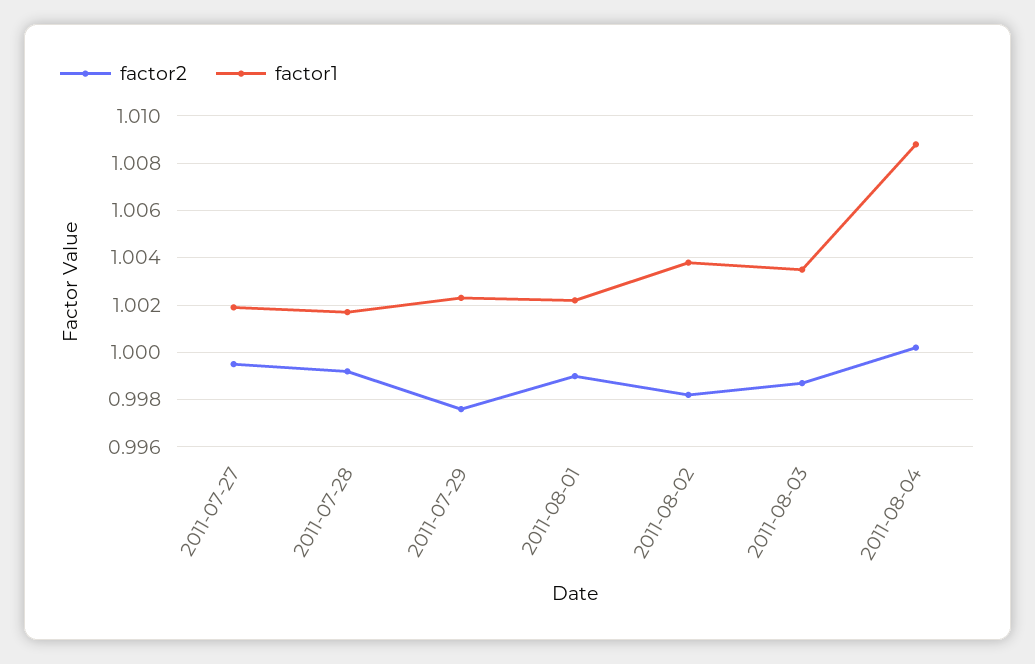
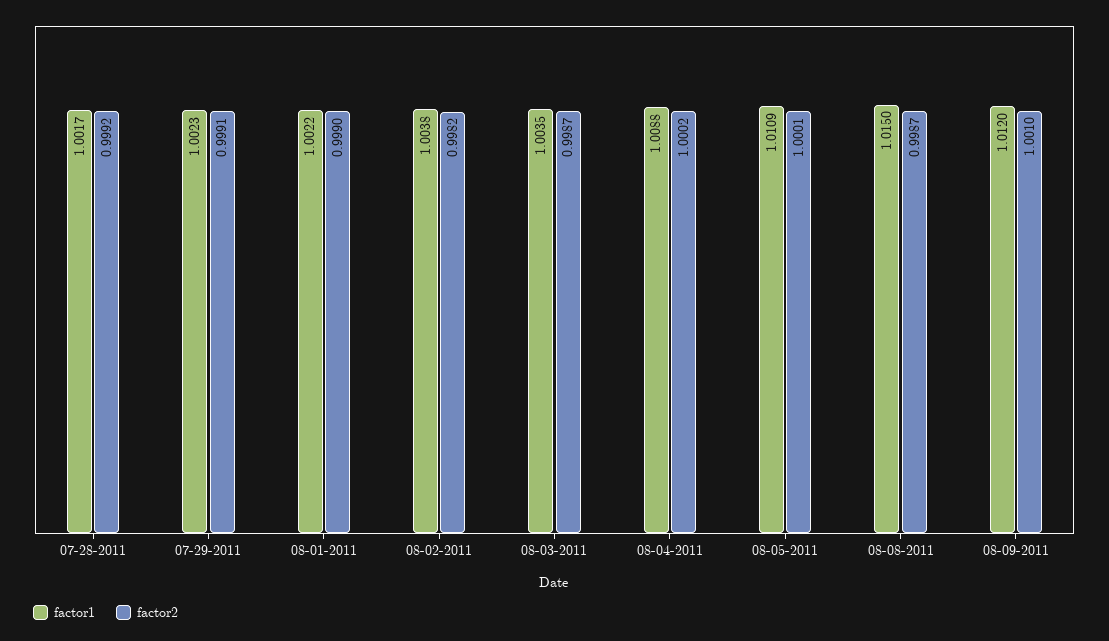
factor2, 2011-07-27: 0.9995 -> none
factor1, 2011-07-27: 1.002 -> none
factor2, 2011-07-29: 0.9975 -> 0.9991
factor1, 08-05-2011: none -> 1.0109
factor2, 08-05-2011: none -> 1.0001
factor1, 08-08-2011: none -> 1.015
factor2, 08-08-2011: none -> 0.9987
factor1, 08-09-2011: none -> 1.012
factor2, 08-09-2011: none -> 1.001

